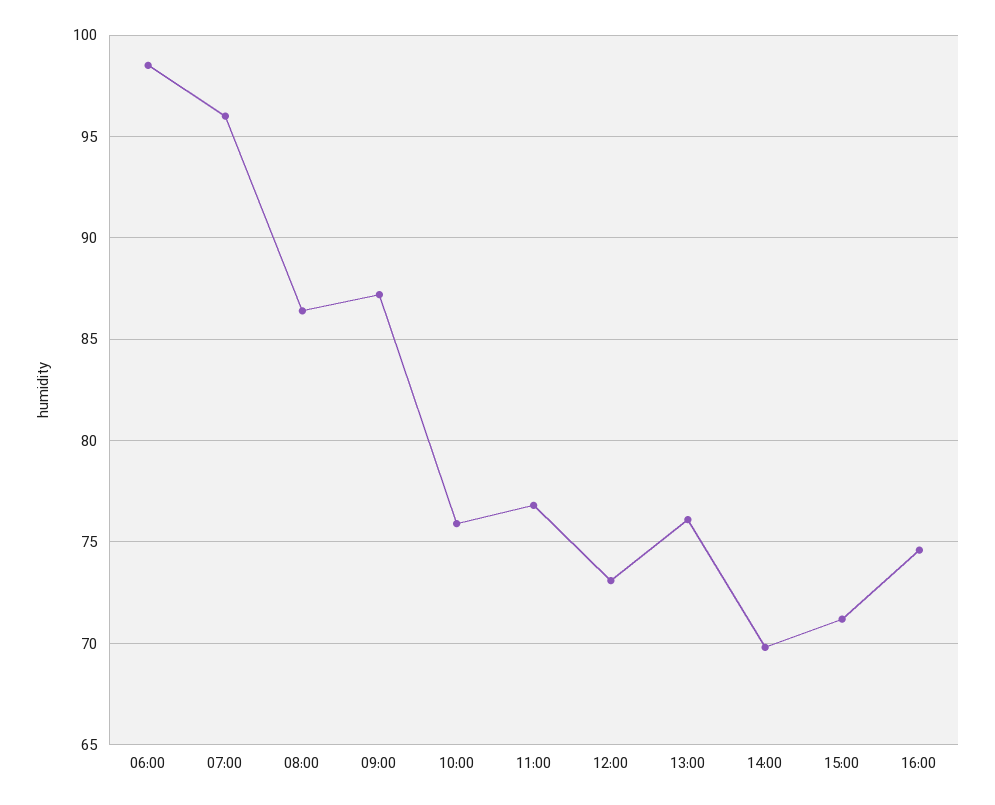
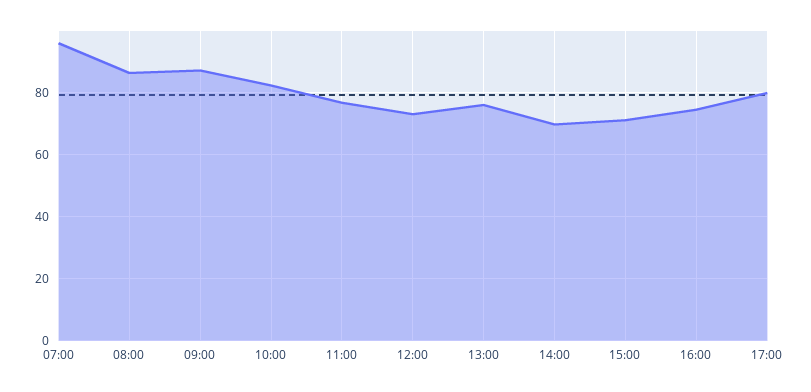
06:00: 98.5 -> none
10:00: 76 -> 82
17:00: none -> 80

